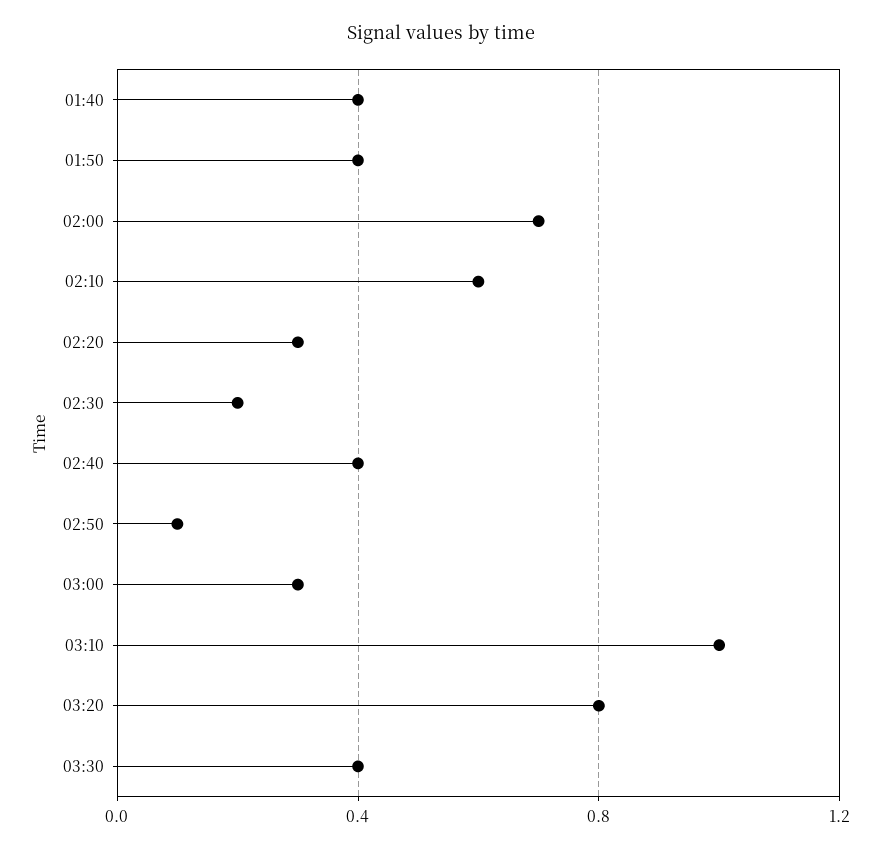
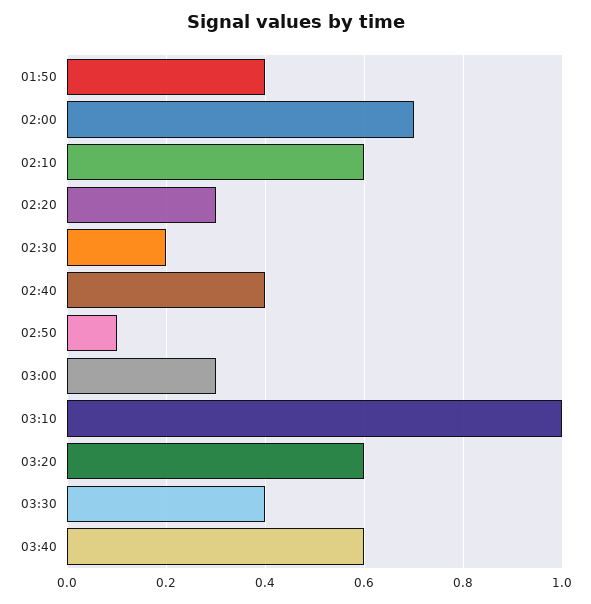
01:40: 0.4 -> none
03:20: 0.8 -> 0.6
03:40: none -> 0.6

